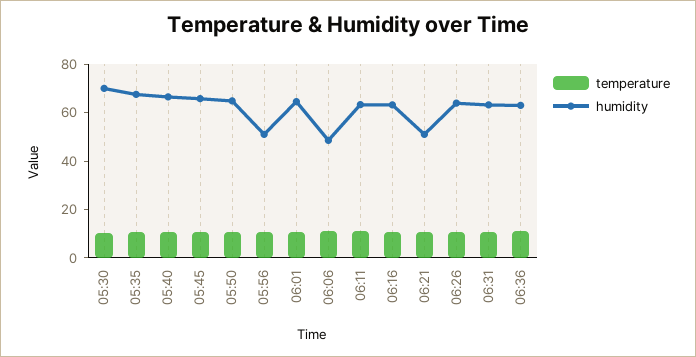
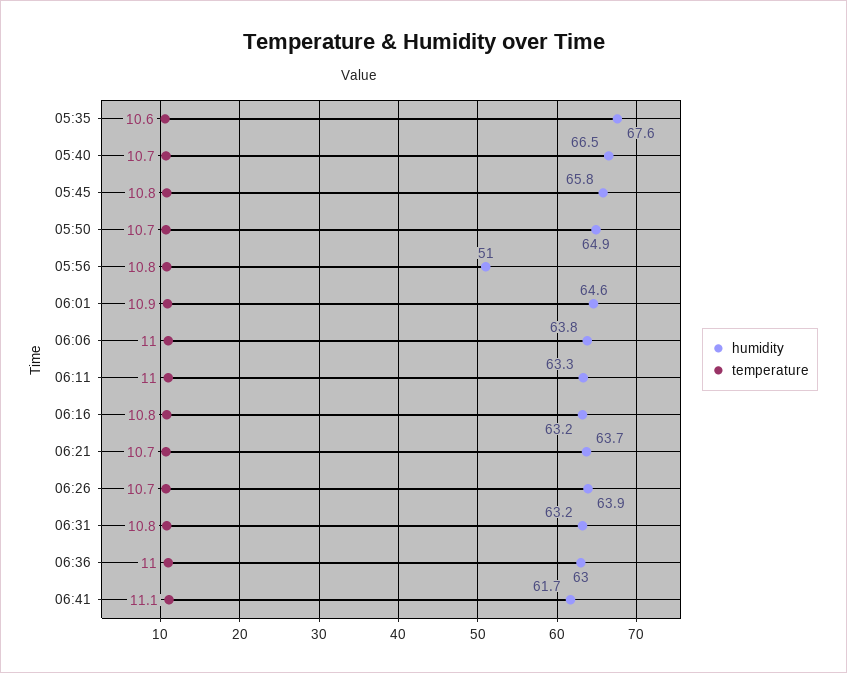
temperature, 05:30: 10 -> none
humidity, 05:30: 70 -> none
humidity, 06:06: 50 -> 63.8
humidity, 06:21: 50 -> 63.7
humidity, 06:41: none -> 61.7
temperature, 06:41: none -> 11.1

